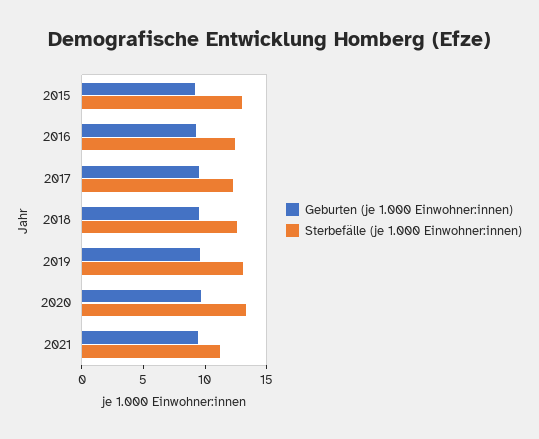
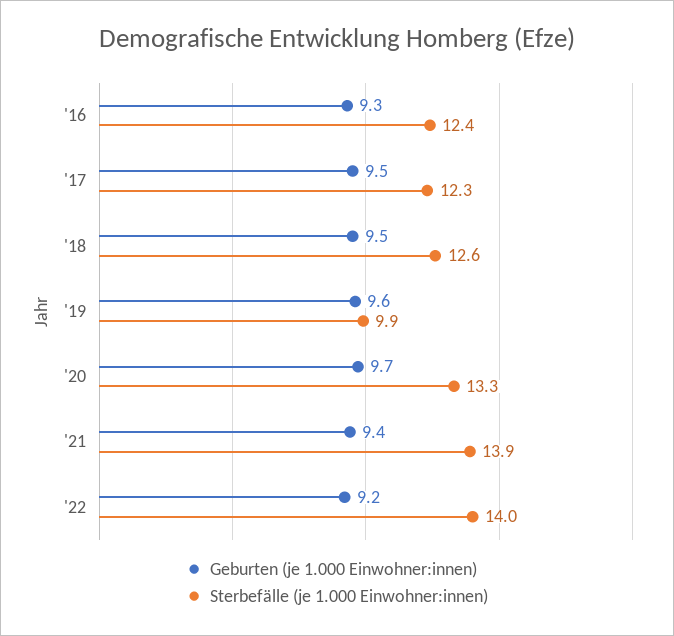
Geburten (je 1.000 Einwohner:innen), 2015: 9 -> none
Sterbefälle (je 1.000 Einwohner:innen), 2015: 13 -> none
Sterbefälle (je 1.000 Einwohner:innen), 2019: 13 -> 9.9
Sterbefälle (je 1.000 Einwohner:innen), 2021: 11 -> 13.9
Geburten (je 1.000 Einwohner:innen), '22: none -> 9.2
Sterbefälle (je 1.000 Einwohner:innen), '22: none -> 14

